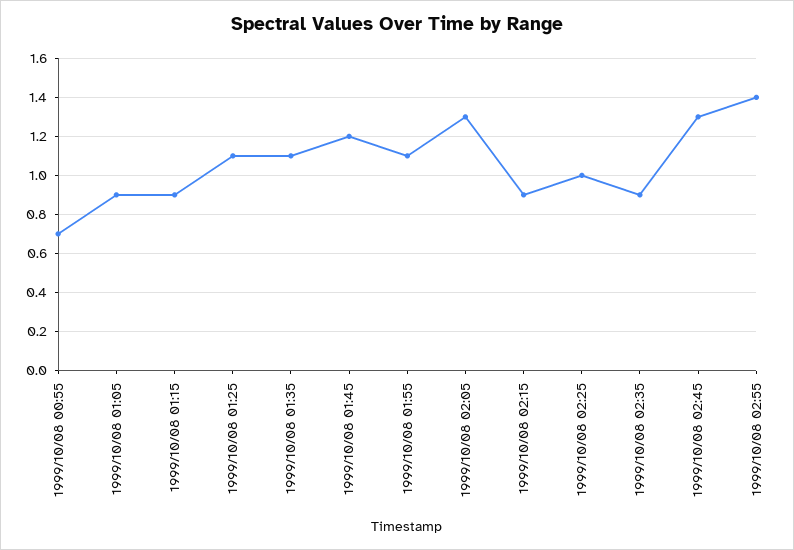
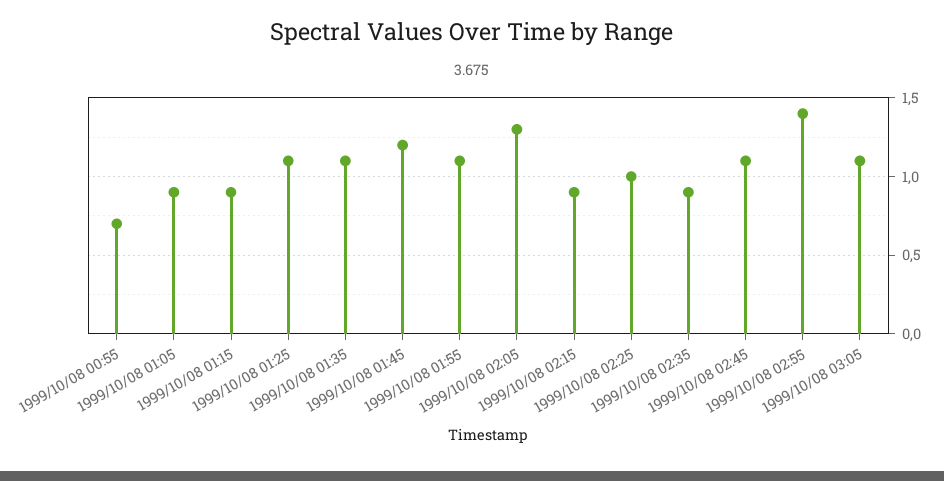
1999/10/08 02:45: 1.3 -> 1.1
1999/10/08 03:05: none -> 1.1

